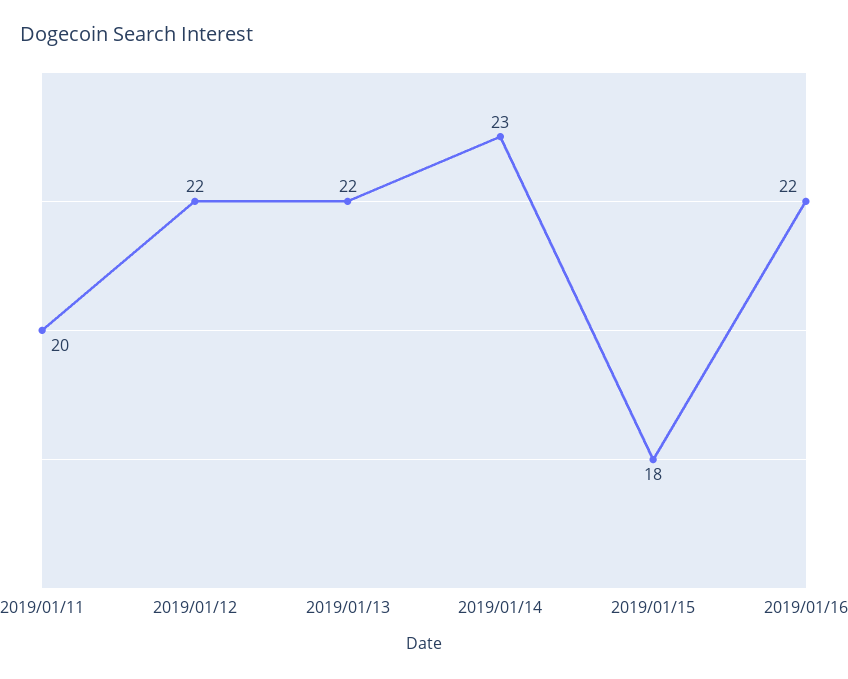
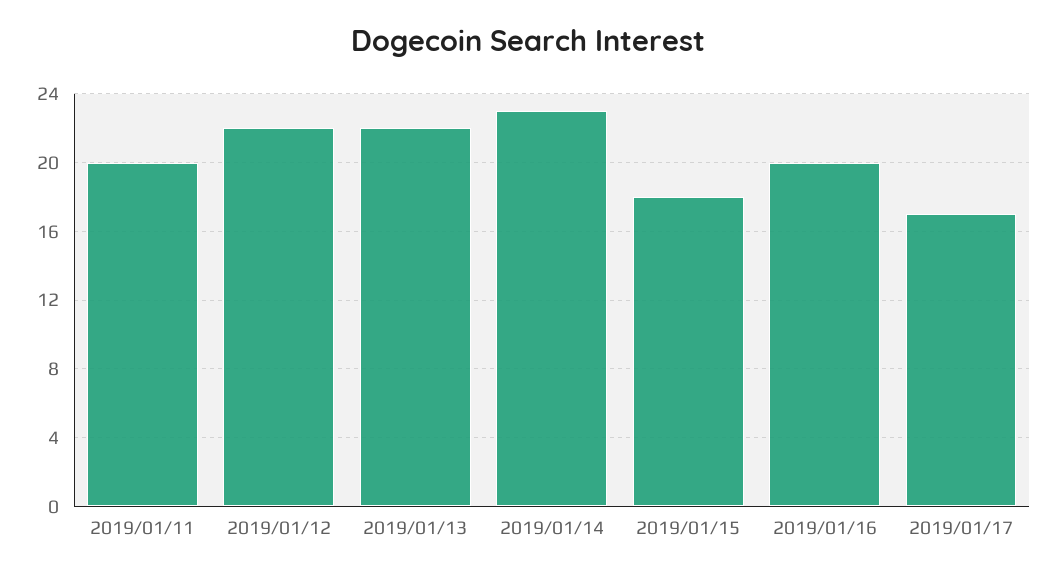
2019/01/16: 22 -> 20
2019/01/17: none -> 17

